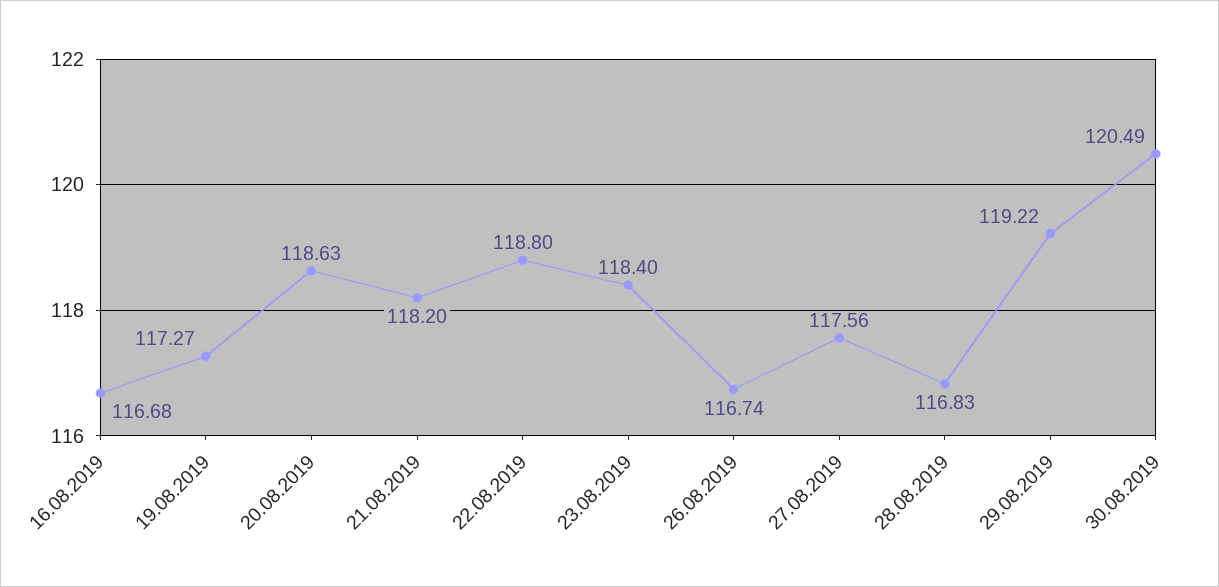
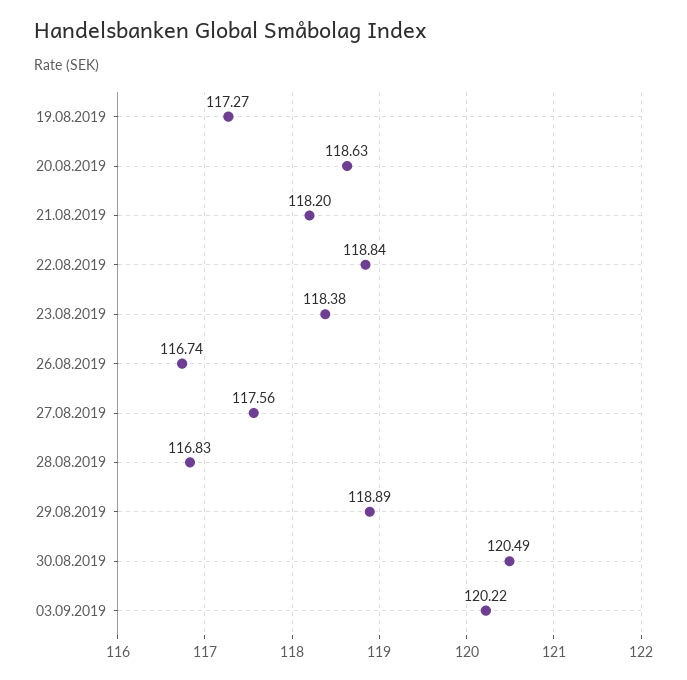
16.08.2019: 116.68 -> none
22.08.2019: 118.8 -> 118.84
23.08.2019: 118.4 -> 118.38
29.08.2019: 119.22 -> 118.89
03.09.2019: none -> 120.22

